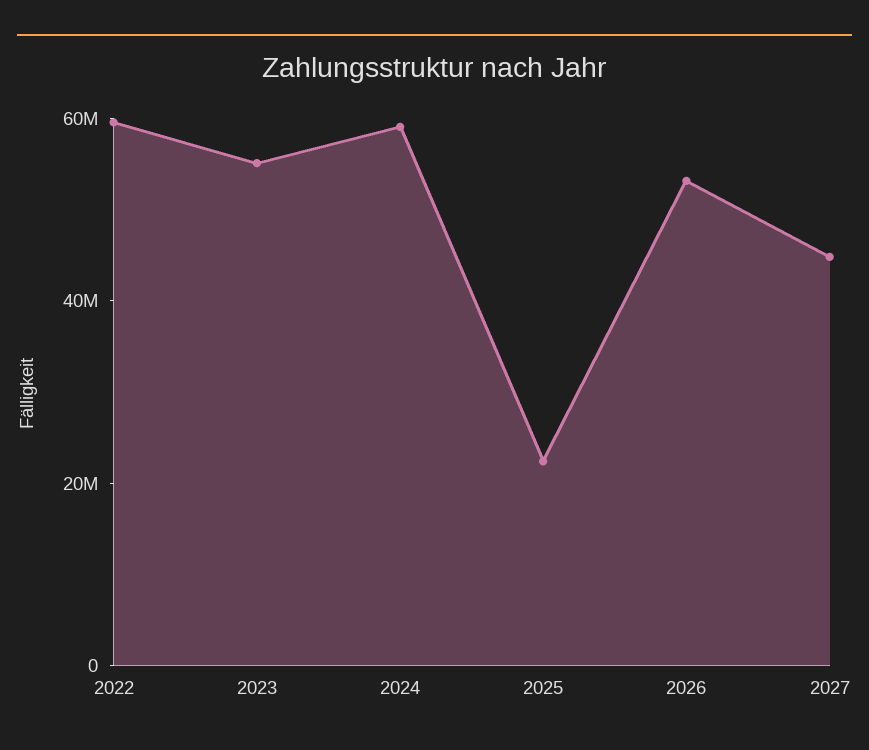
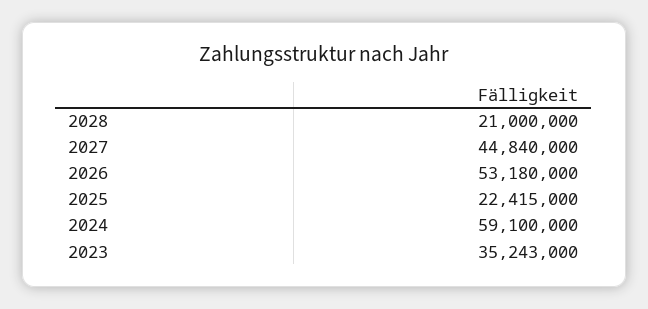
2022: 60000000 -> none
2023: 55000000 -> 35243000
2028: none -> 21000000

